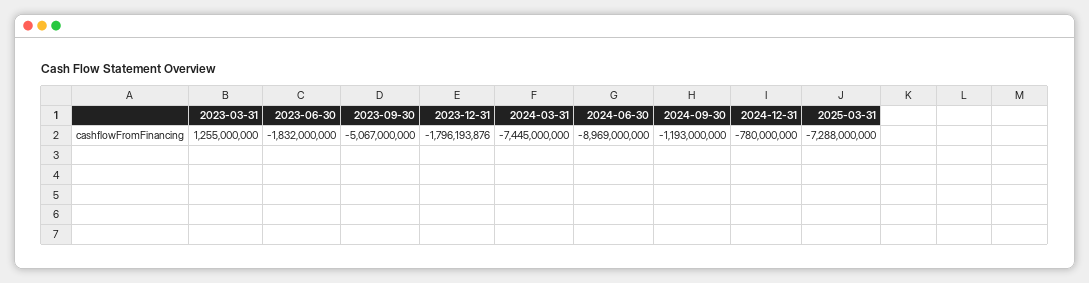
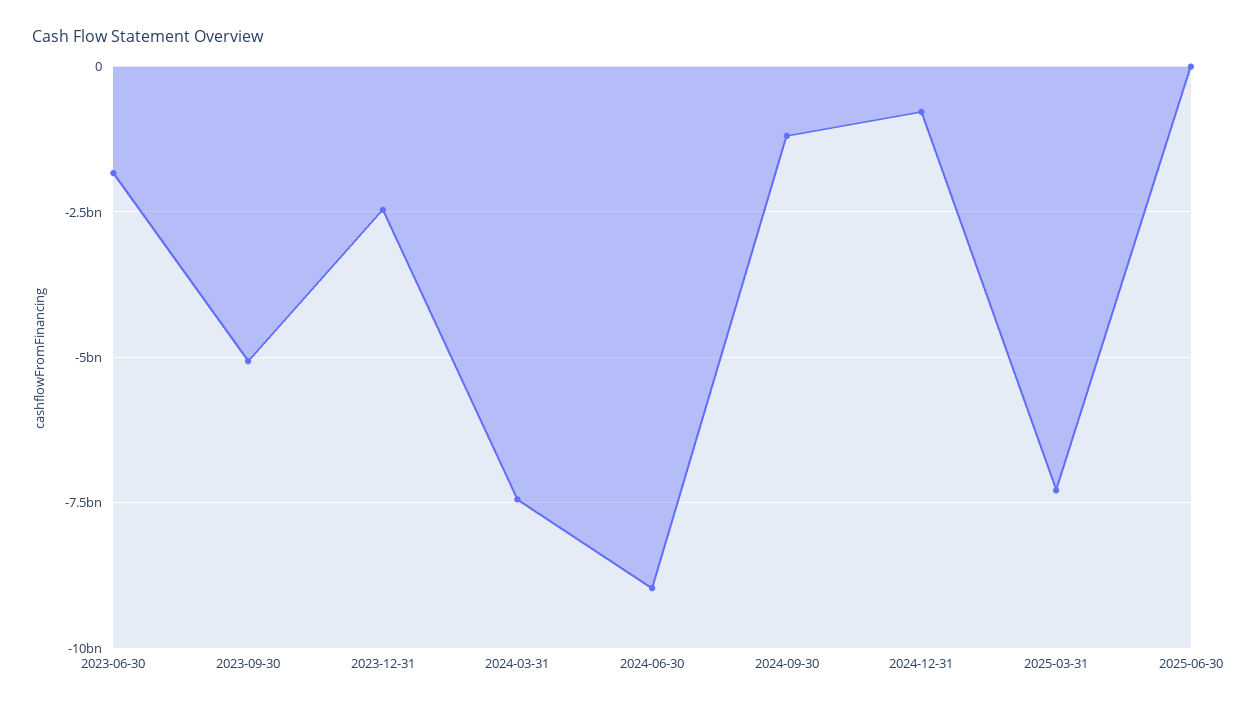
2023-03-31: 1255000000 -> none
2023-12-31: -1796193876 -> -2500000000
2025-06-30: none -> 0

